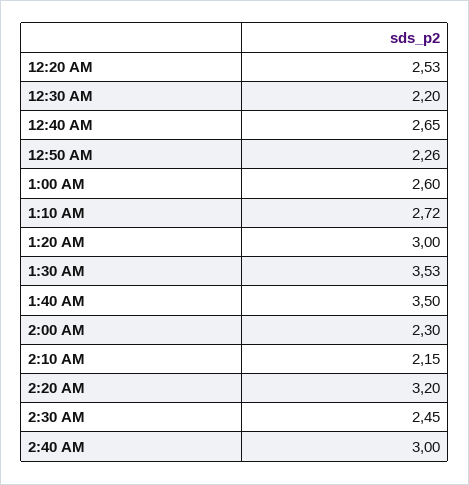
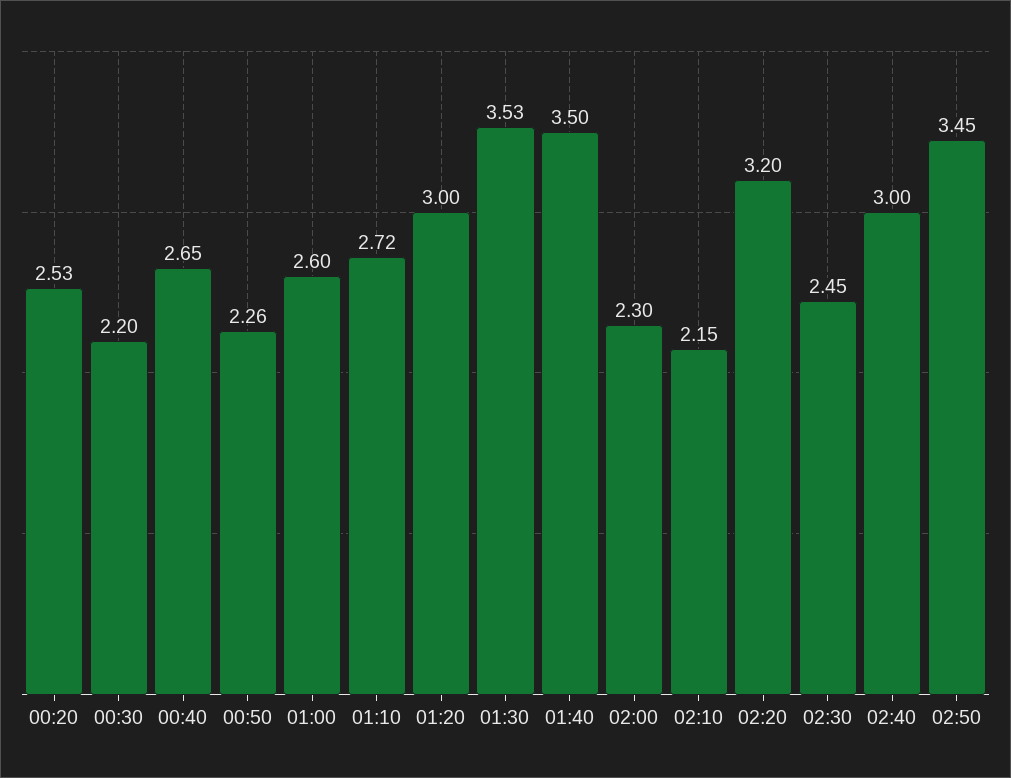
02:50: none -> 3.45

